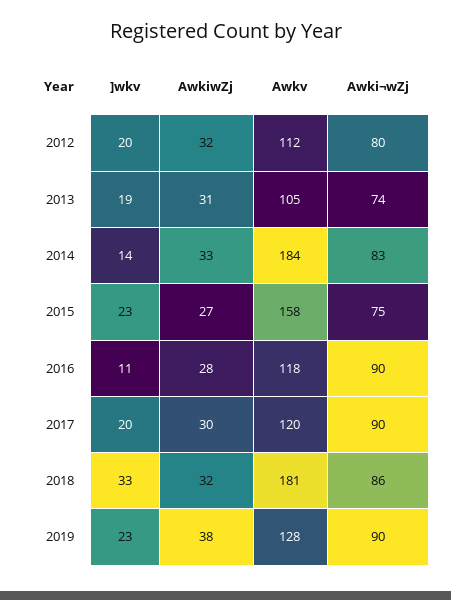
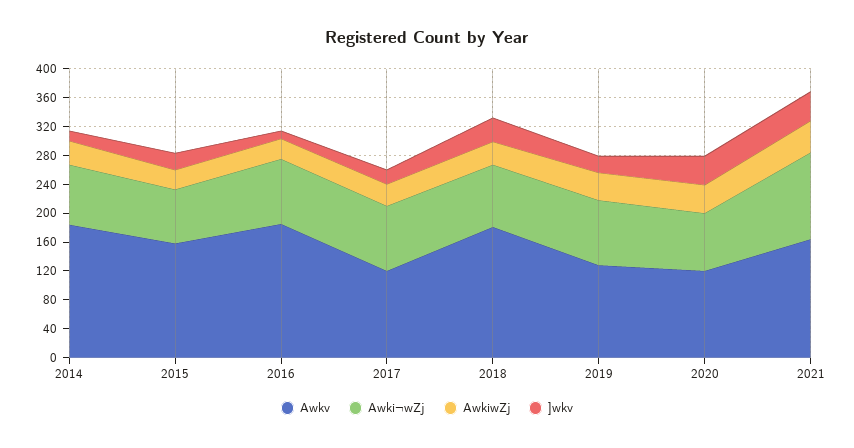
]wkv, 2012: 20 -> none
AwkiwZj, 2012: 32 -> none
Awkv, 2012: 112 -> none
Awki¬wZj, 2012: 80 -> none
]wkv, 2013: 19 -> none
AwkiwZj, 2013: 31 -> none
Awkv, 2013: 105 -> none
Awki¬wZj, 2013: 74 -> none
Awkv, 2016: 118 -> 180
Awkv, 2020: none -> 120
Awki¬wZj, 2020: none -> 80
AwkiwZj, 2020: none -> 40
]wkv, 2020: none -> 40
Awkv, 2021: none -> 160
Awki¬wZj, 2021: none -> 120
AwkiwZj, 2021: none -> 40
]wkv, 2021: none -> 40

